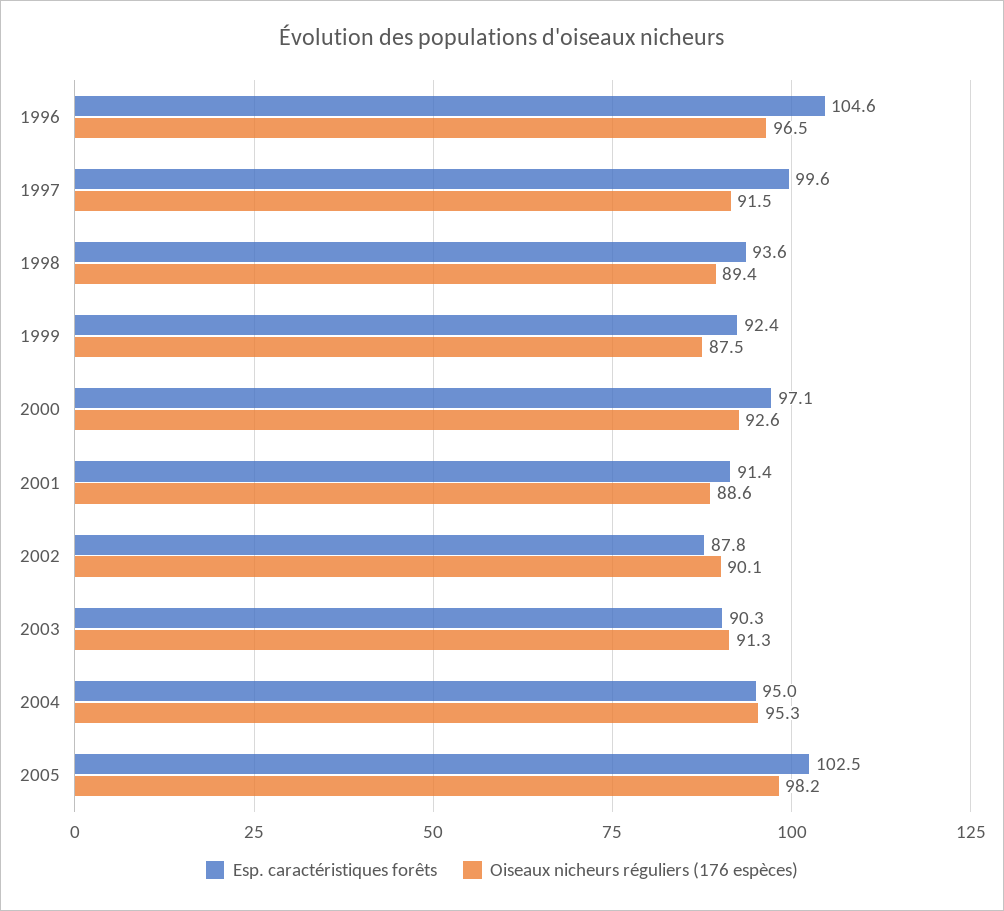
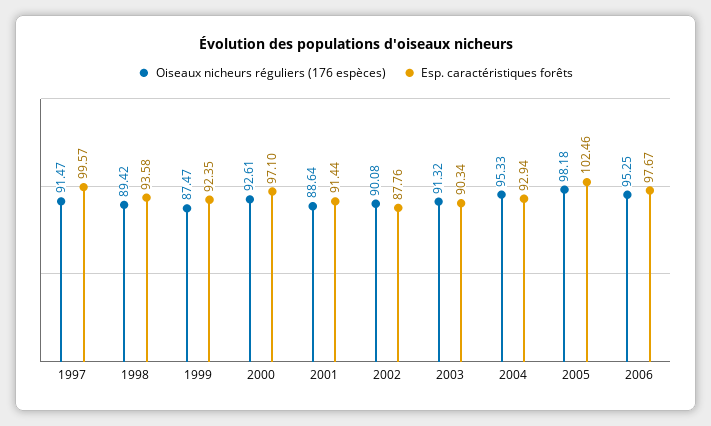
Esp. caractéristiques forêts, 1996: 104.6 -> none
Oiseaux nicheurs réguliers (176 espèces), 1996: 96.5 -> none
Esp. caractéristiques forêts, 2004: 95 -> 92.94
Oiseaux nicheurs réguliers (176 espèces), 2006: none -> 95.25
Esp. caractéristiques forêts, 2006: none -> 97.67

